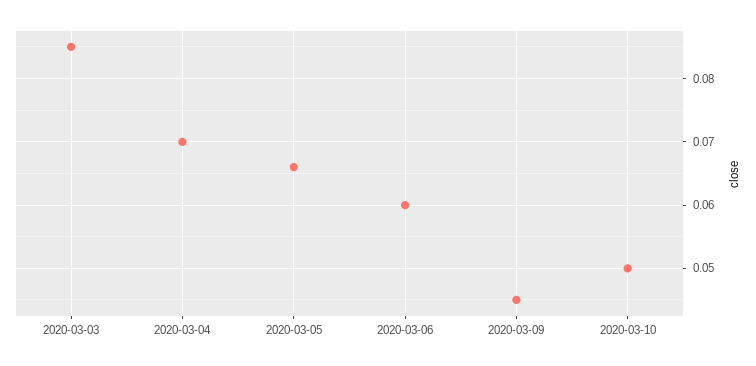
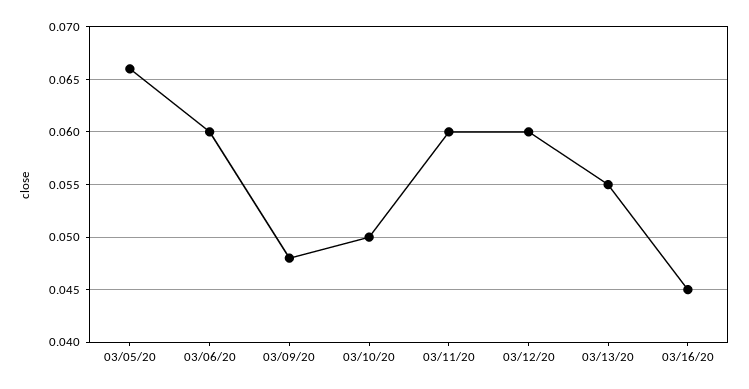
2020-03-03: 0.085 -> none
2020-03-04: 0.07 -> none
2020-03-09: 0.045 -> 0.048
03/11/20: none -> 0.06
03/12/20: none -> 0.06
03/13/20: none -> 0.055
03/16/20: none -> 0.045

